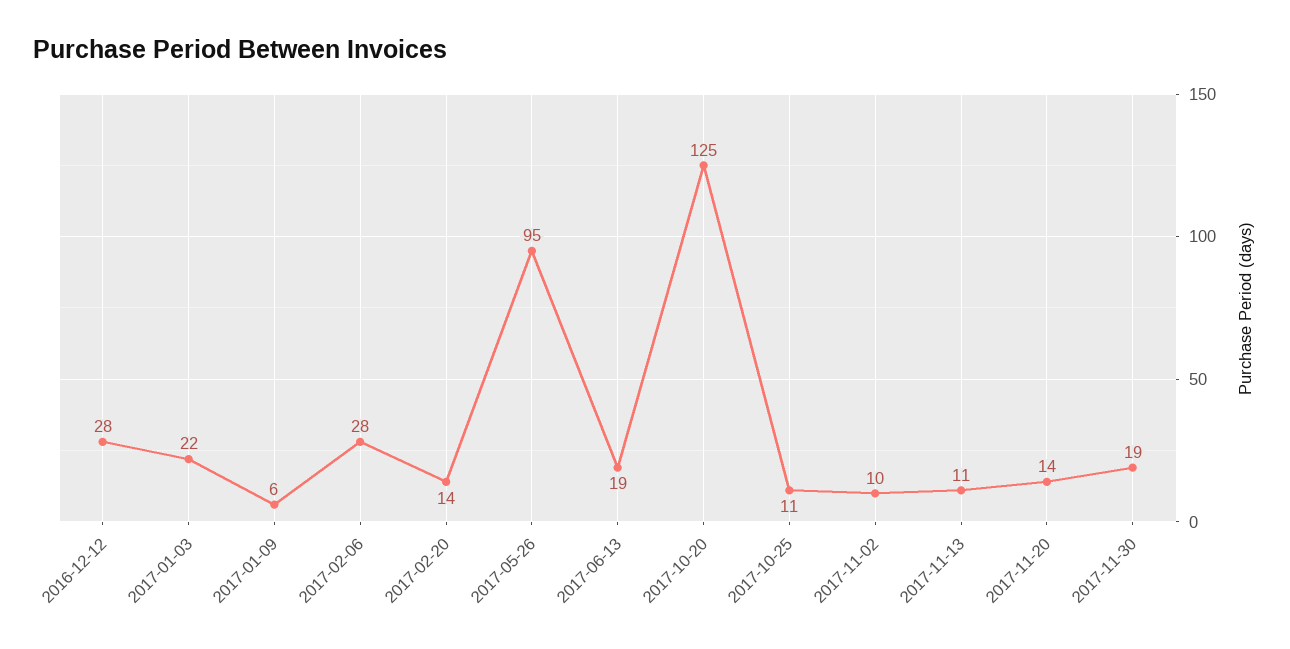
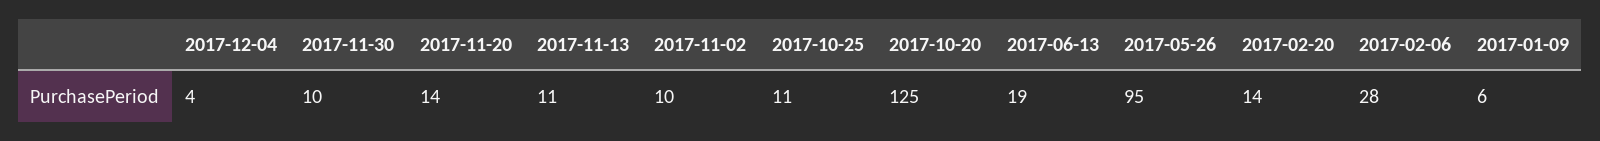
2016-12-12: 28 -> none
2017-01-03: 22 -> none
2017-11-30: 19 -> 10
2017-12-04: none -> 4

